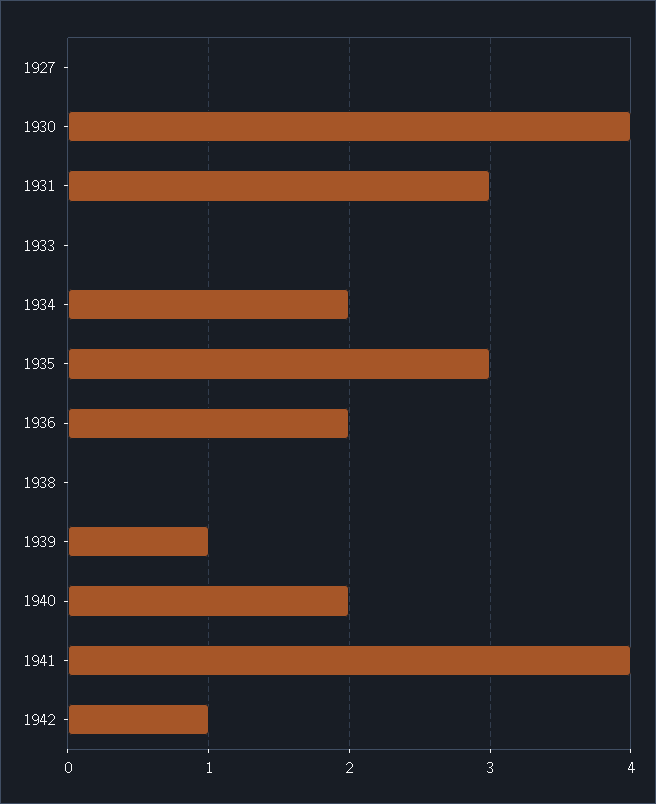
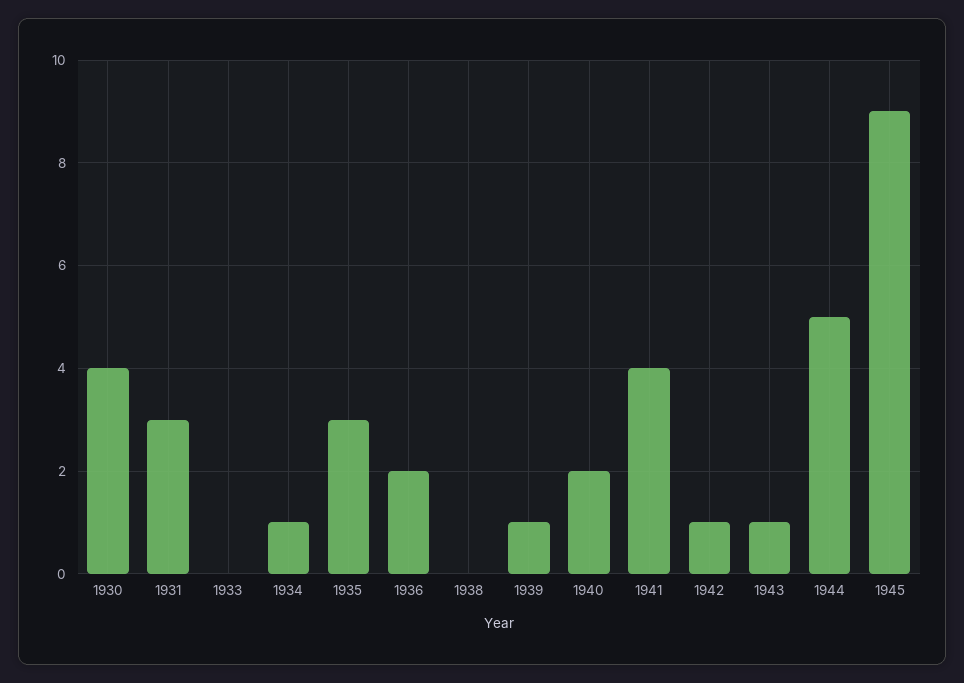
1927: 0 -> none
1934: 2 -> 1
1943: none -> 1
1944: none -> 5
1945: none -> 9

